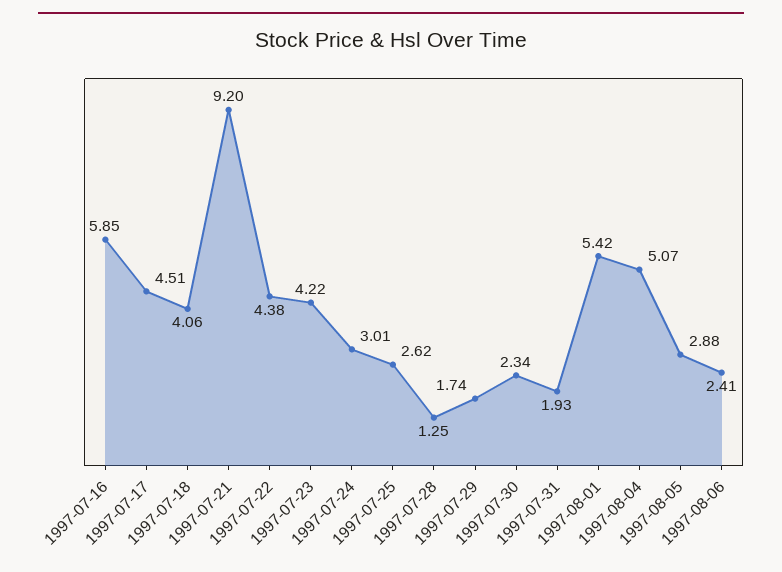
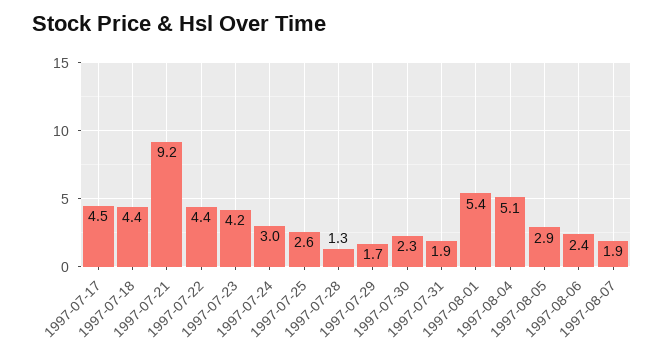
1997-07-16: 5.85 -> none
1997-07-18: 4.06 -> 4.4
1997-08-07: none -> 1.9

